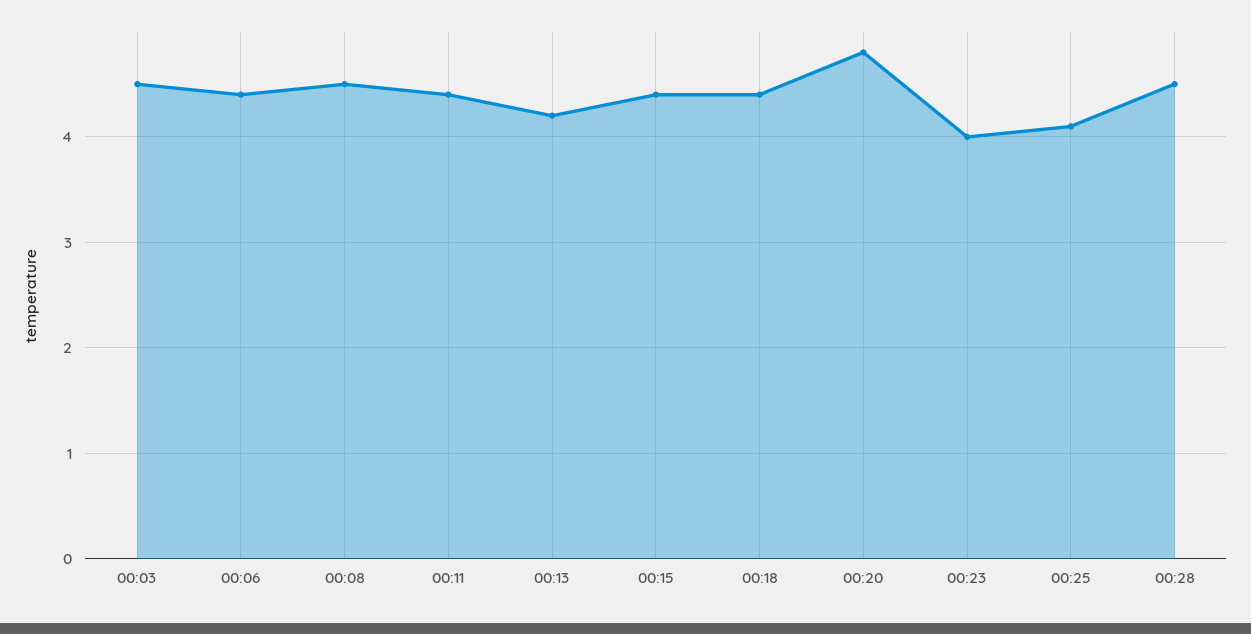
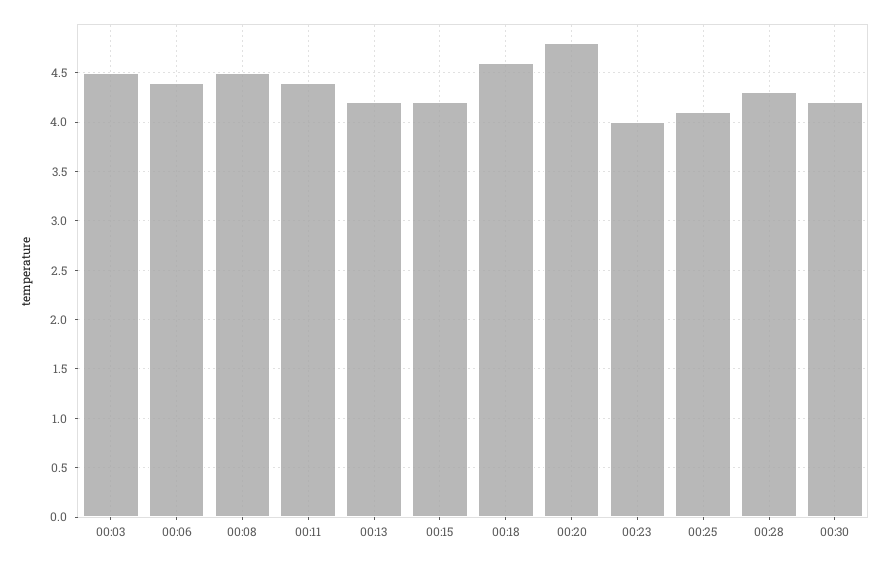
00:15: 4.4 -> 4.2
00:18: 4.4 -> 4.6
00:28: 4.5 -> 4.3
00:30: none -> 4.2

